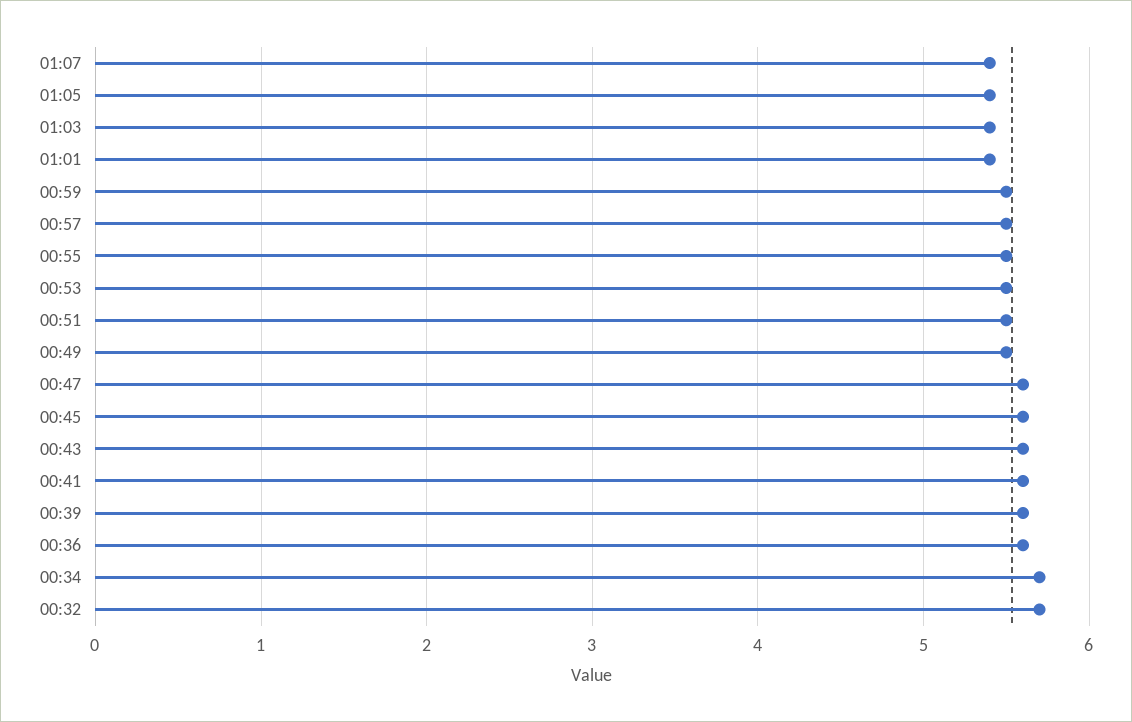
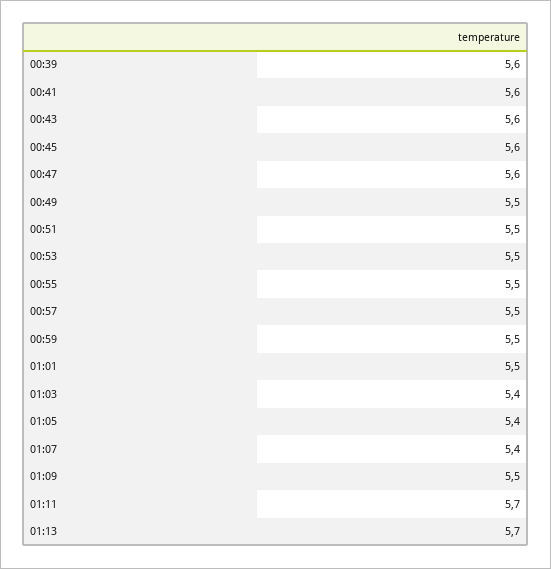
01:01: 5.4 -> 5.5
00:36: 5.6 -> none
00:34: 5.7 -> none
00:32: 5.7 -> none
01:09: none -> 5.5
01:11: none -> 5.7
01:13: none -> 5.7

